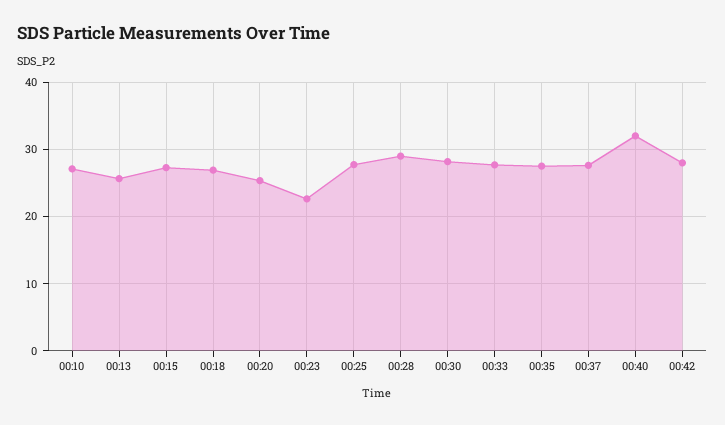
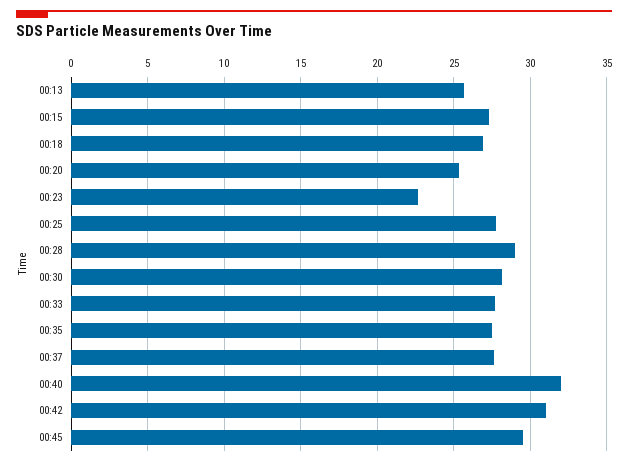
00:10: 27 -> none
00:42: 28 -> 31
00:45: none -> 29.5

